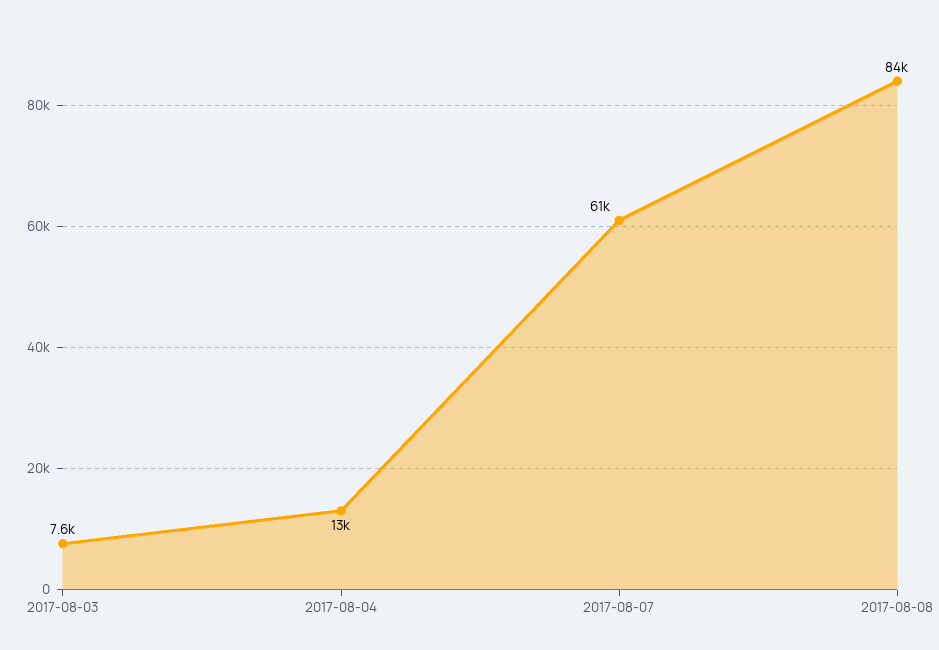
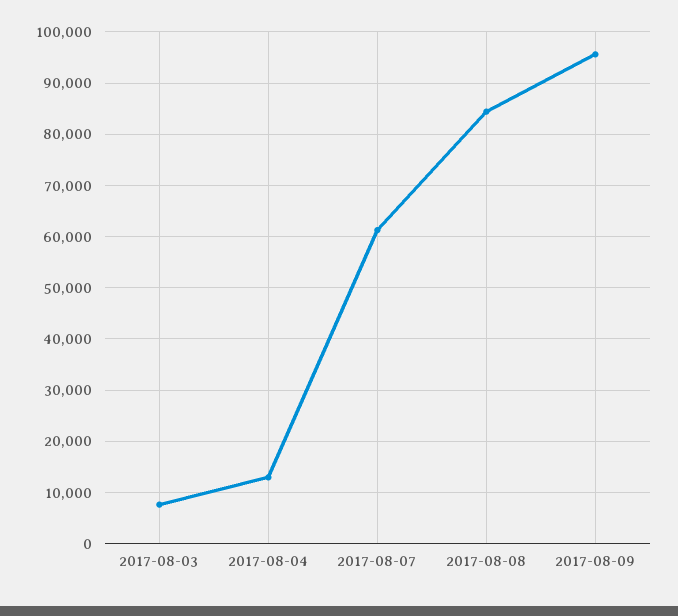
2017-08-09: none -> 96000

